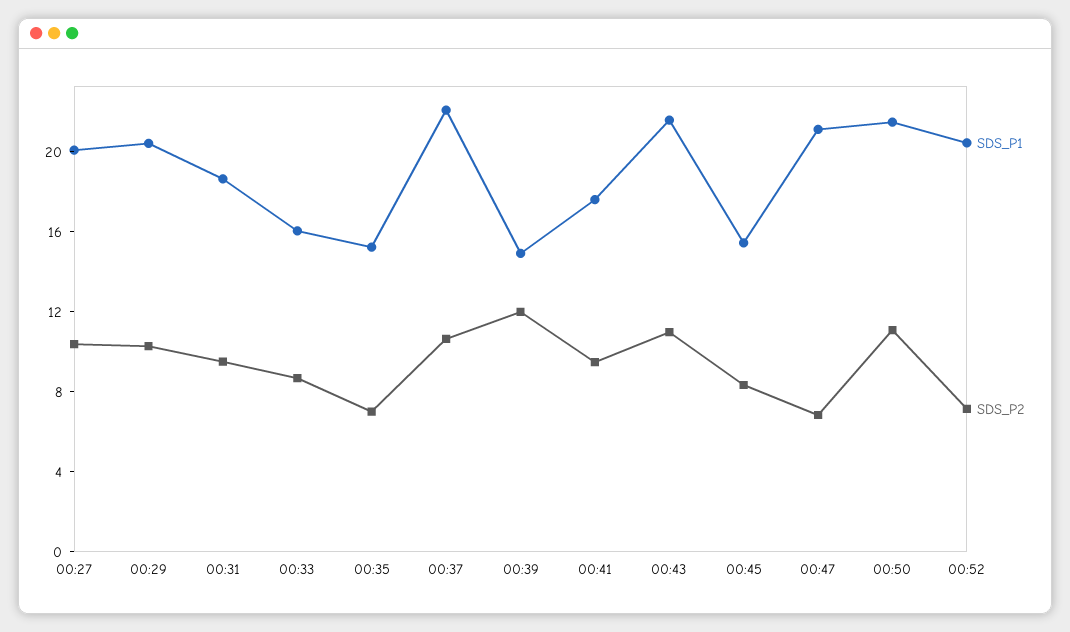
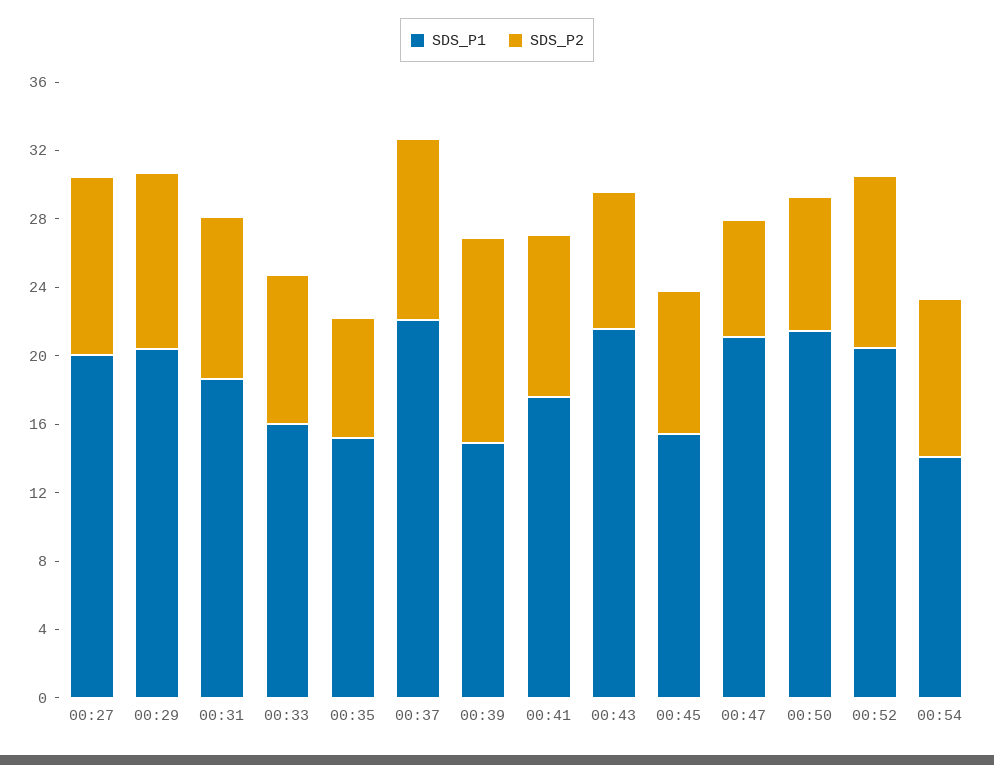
SDS_P2, 00:43: 11 -> 8
SDS_P2, 00:50: 11 -> 8
SDS_P2, 00:52: 7 -> 10
SDS_P1, 00:54: none -> 14
SDS_P2, 00:54: none -> 9

